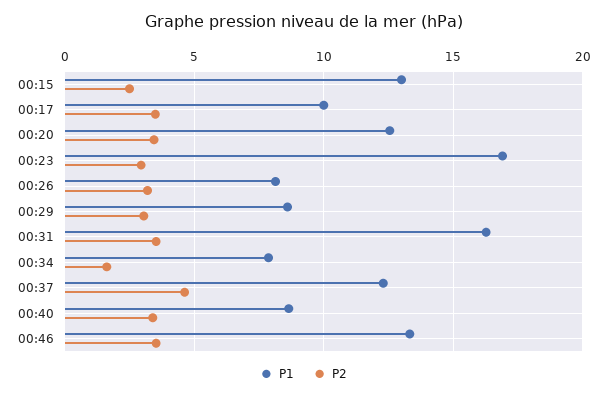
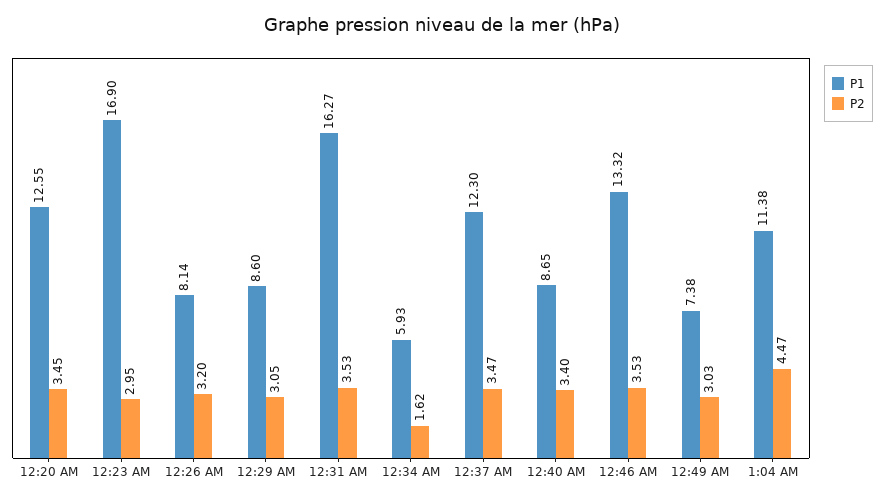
P1, 00:15: 13 -> none
P2, 00:15: 2.5 -> none
P1, 00:17: 10 -> none
P2, 00:17: 3.5 -> none
P1, 00:34: 8 -> 5.93
P2, 00:37: 4.5 -> 3.47
P1, 12:49 AM: none -> 7.38
P2, 12:49 AM: none -> 3.03
P1, 1:04 AM: none -> 11.38
P2, 1:04 AM: none -> 4.47

